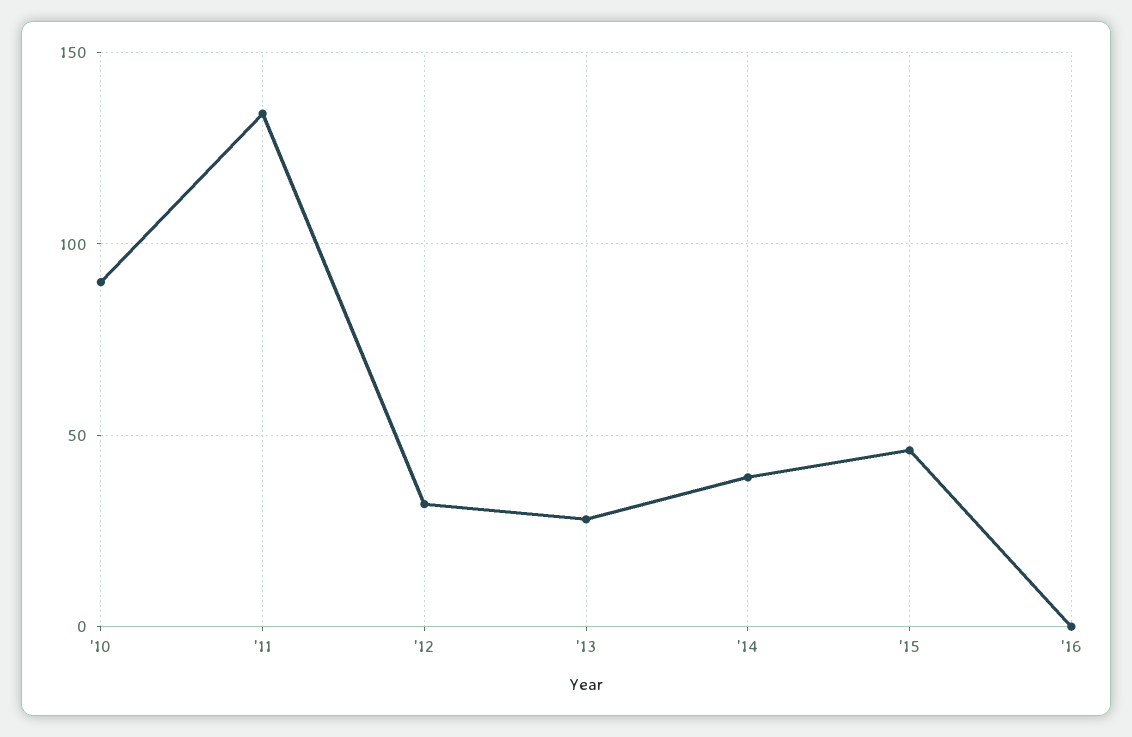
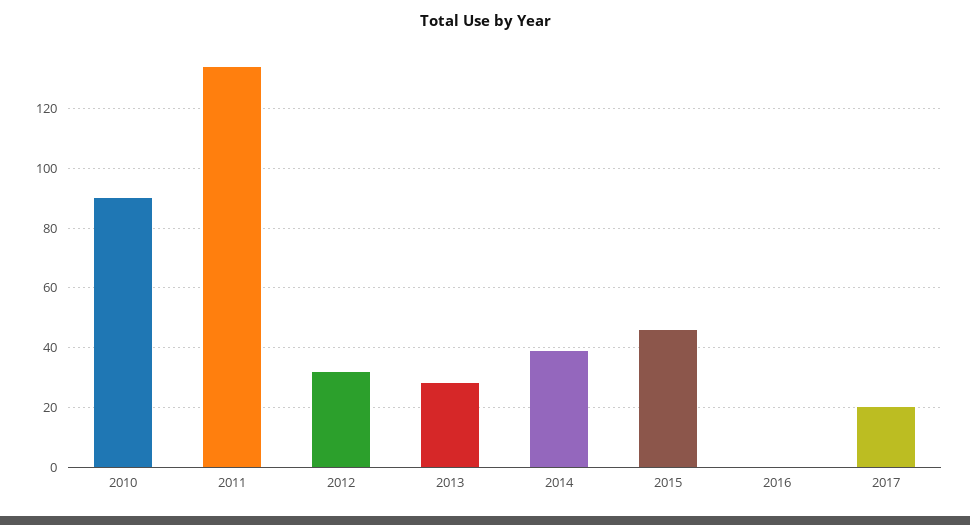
2017: none -> 20

